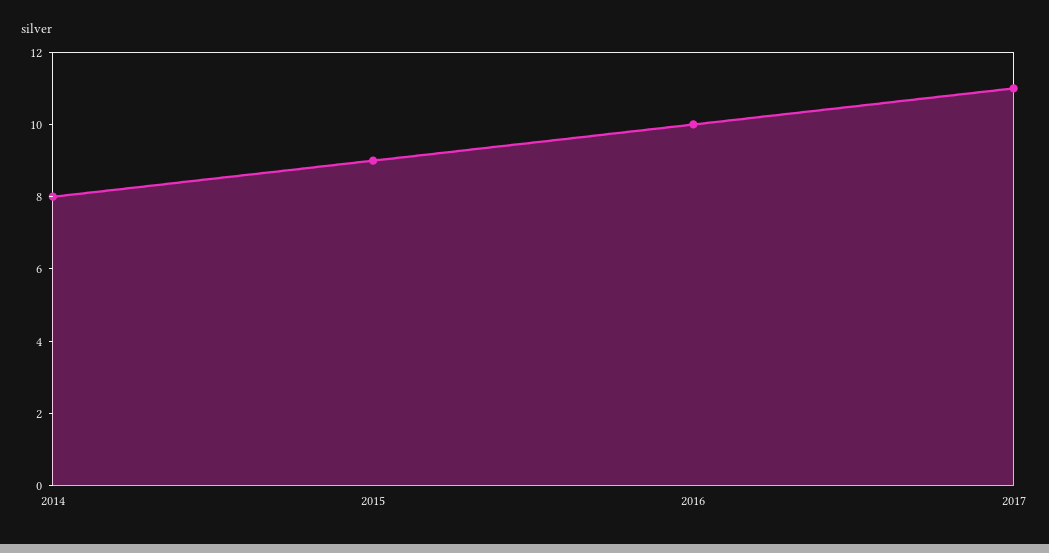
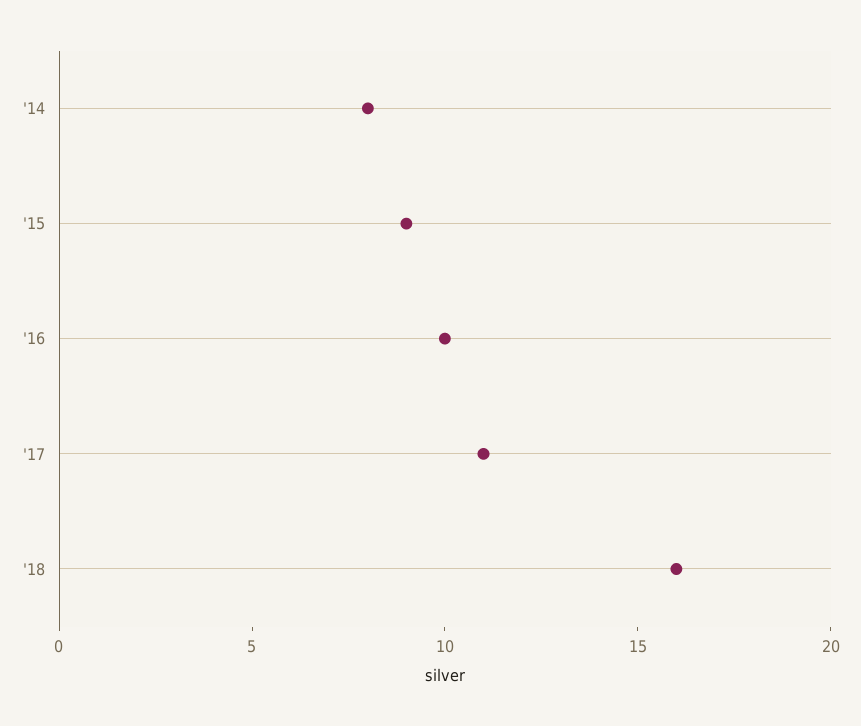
'18: none -> 16

